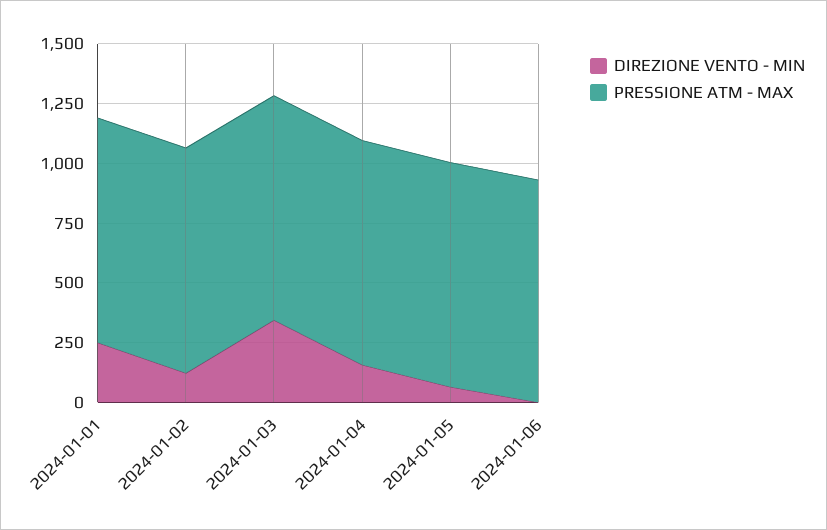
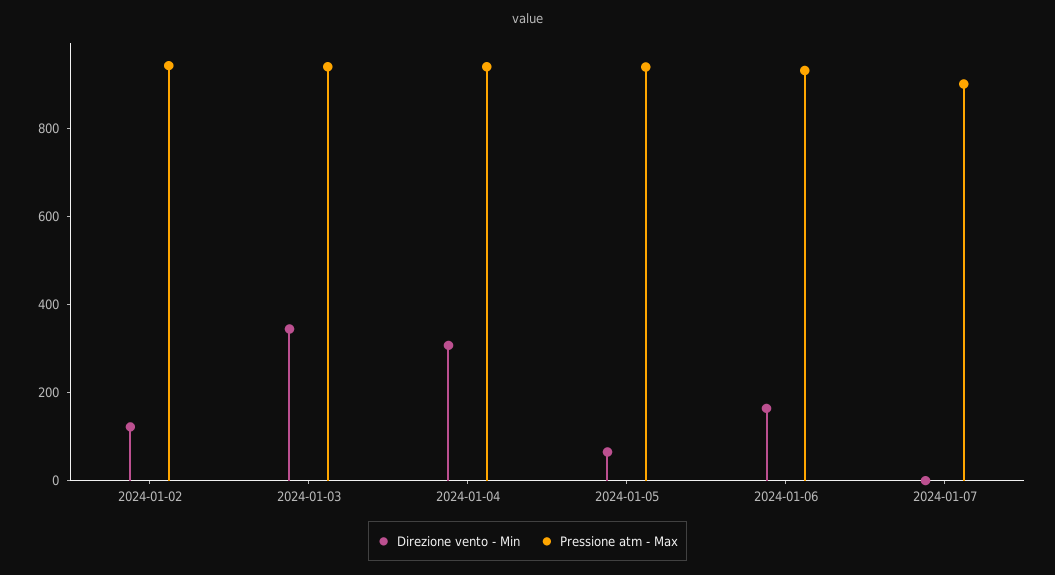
DIREZIONE VENTO - MIN, 2024-01-01: 250 -> none
PRESSIONE ATM - MAX, 2024-01-01: 950 -> none
DIREZIONE VENTO - MIN, 2024-01-04: 150 -> 300
DIREZIONE VENTO - MIN, 2024-01-06: 0 -> 150
DIREZIONE VENTO - MIN, 2024-01-07: none -> 0
PRESSIONE ATM - MAX, 2024-01-07: none -> 900

